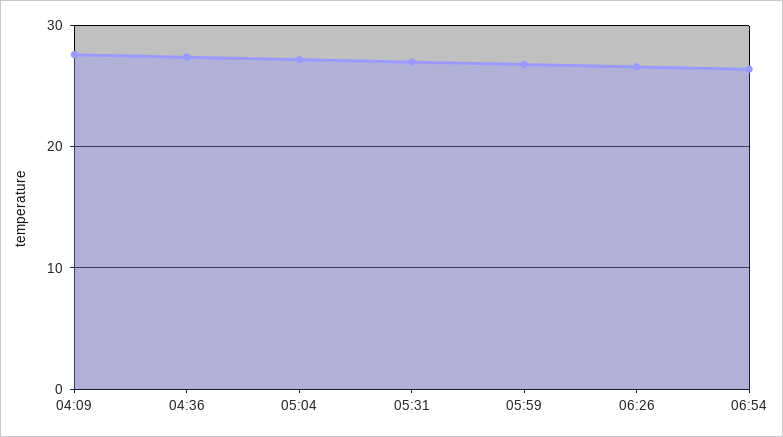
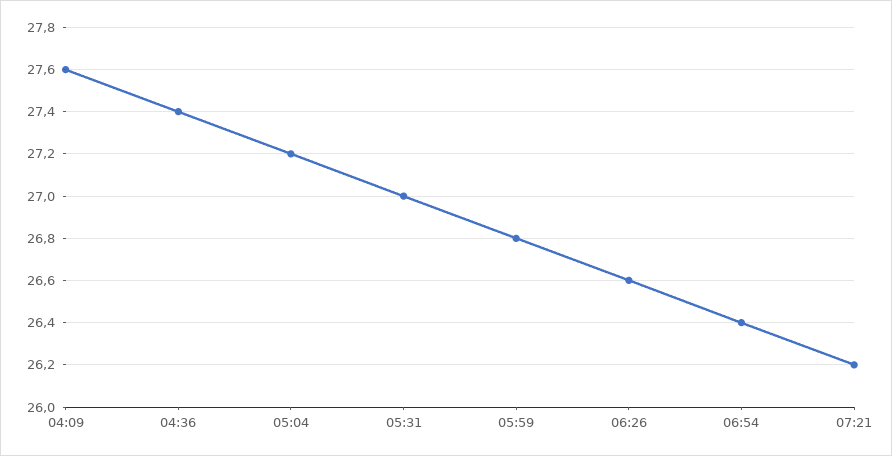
07:21: none -> 26.2

